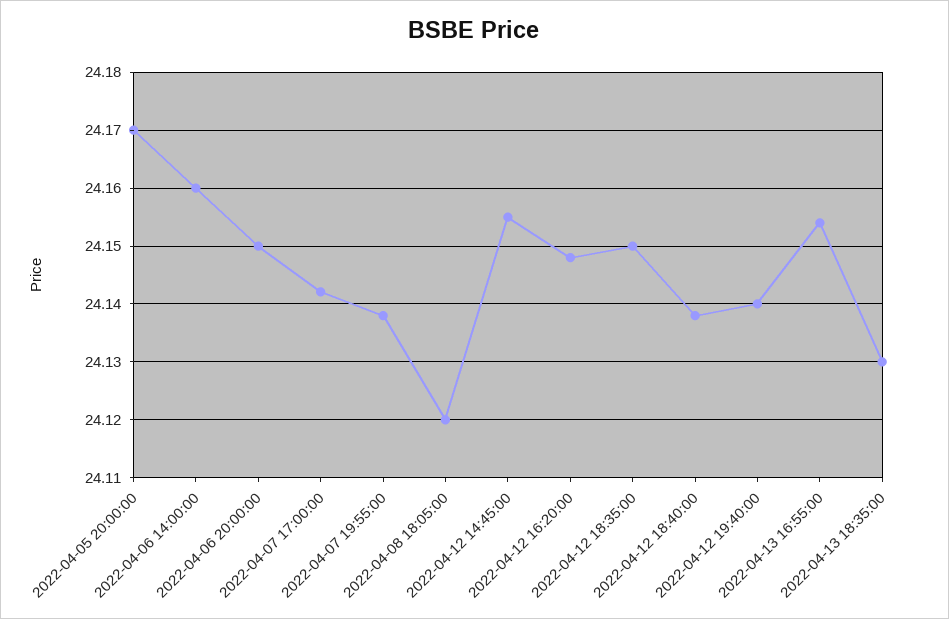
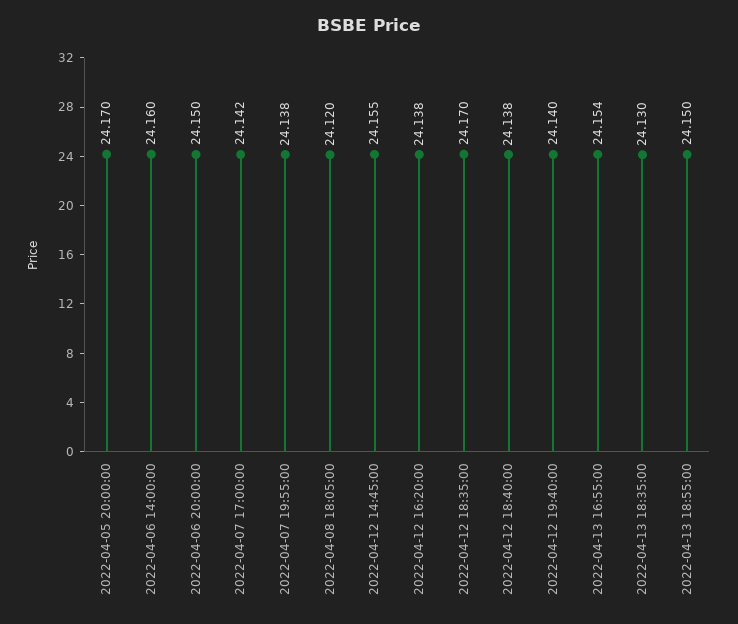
2022-04-12 16:20:00: 24.148 -> 24.138
2022-04-12 18:35:00: 24.15 -> 24.17
2022-04-13 18:55:00: none -> 24.15

